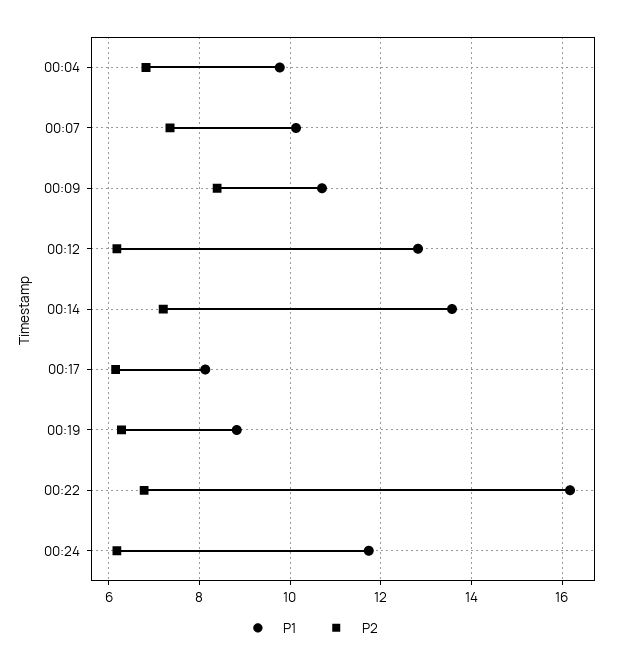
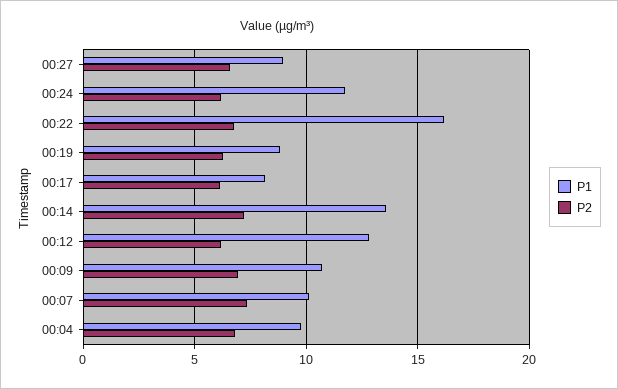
P2, 00:09: 8.4 -> 7
P1, 00:27: none -> 9
P2, 00:27: none -> 6.5

